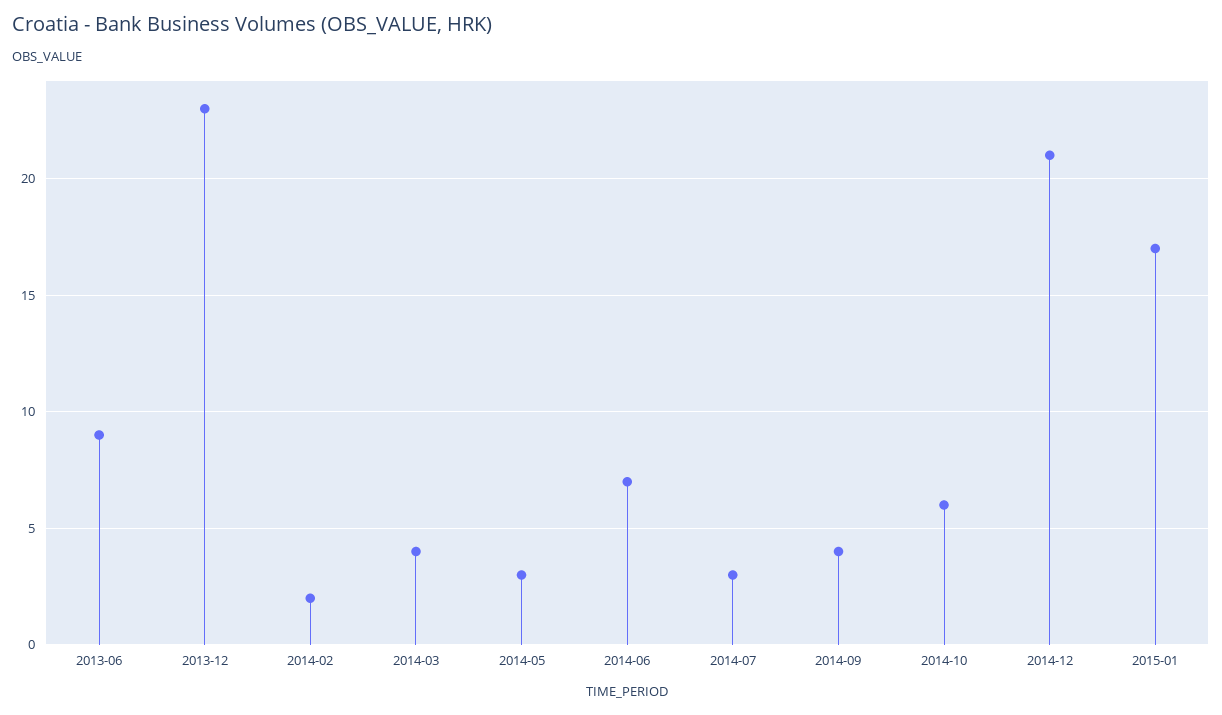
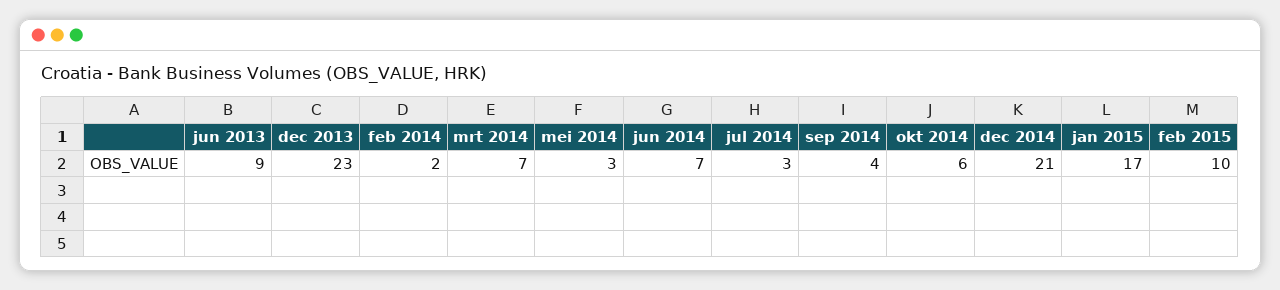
2014-03: 4 -> 7
feb 2015: none -> 10

